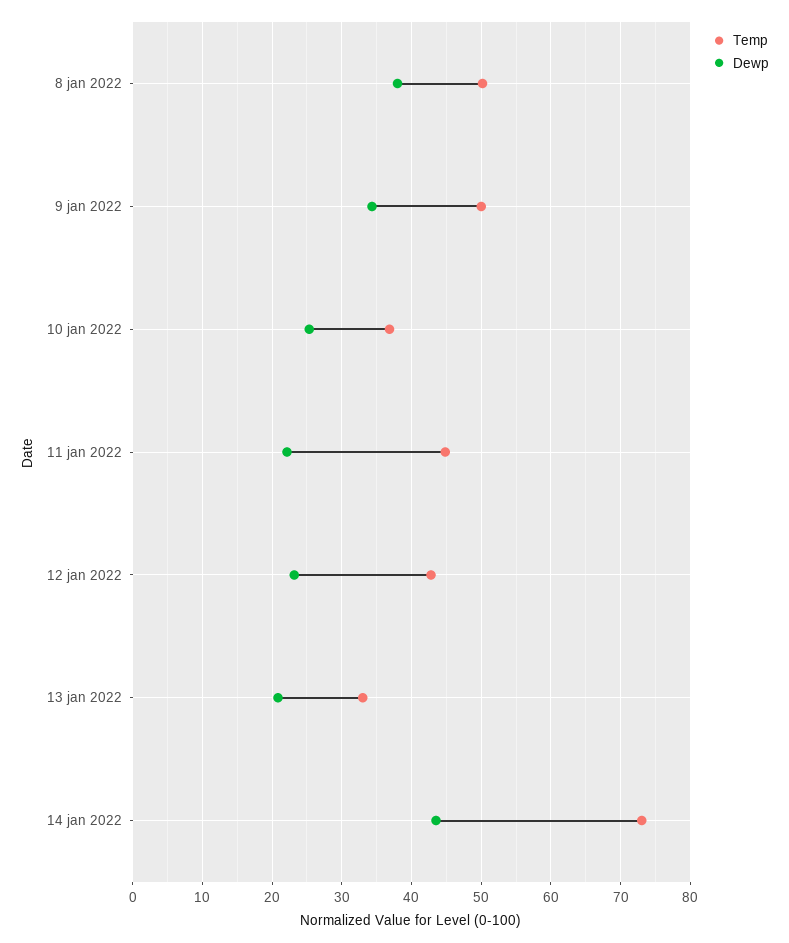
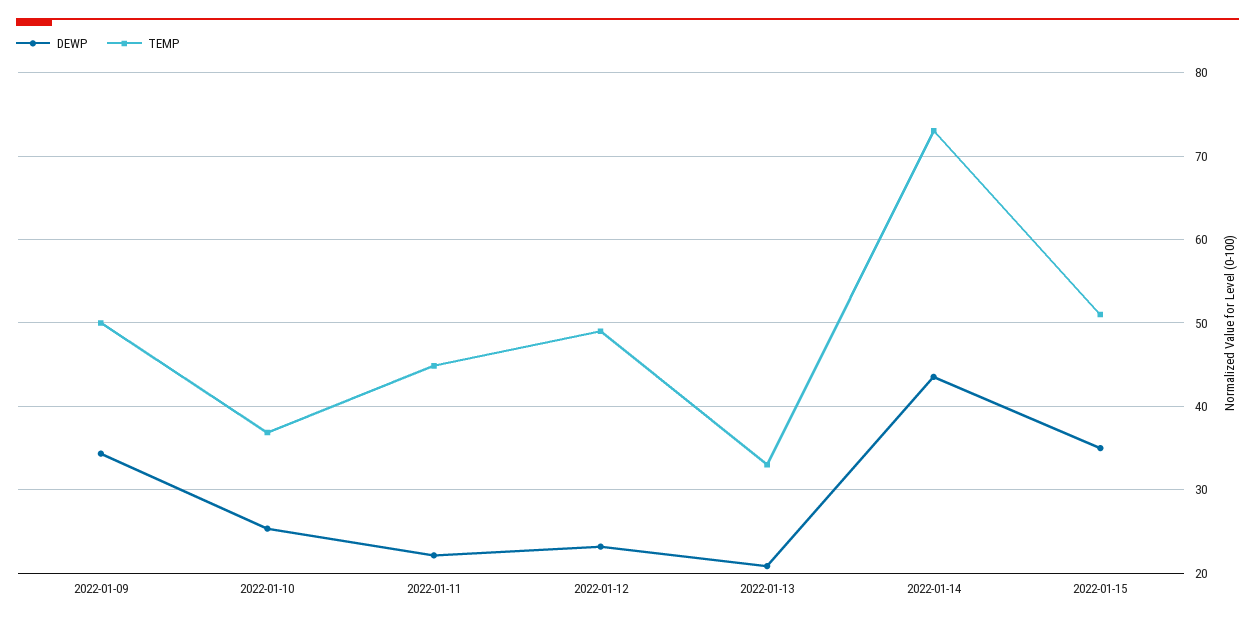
Temp, 8 jan 2022: 50 -> none
Dewp, 8 jan 2022: 38 -> none
Temp, 12 jan 2022: 43 -> 49
Dewp, 2022-01-15: none -> 35
Temp, 2022-01-15: none -> 51

